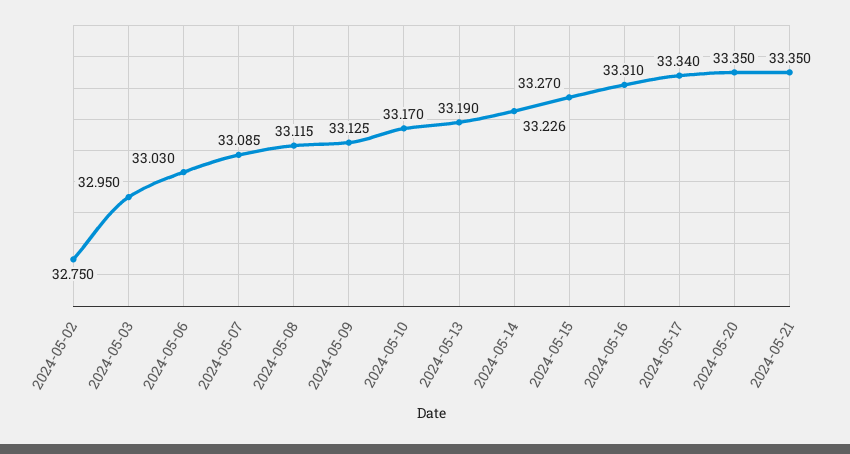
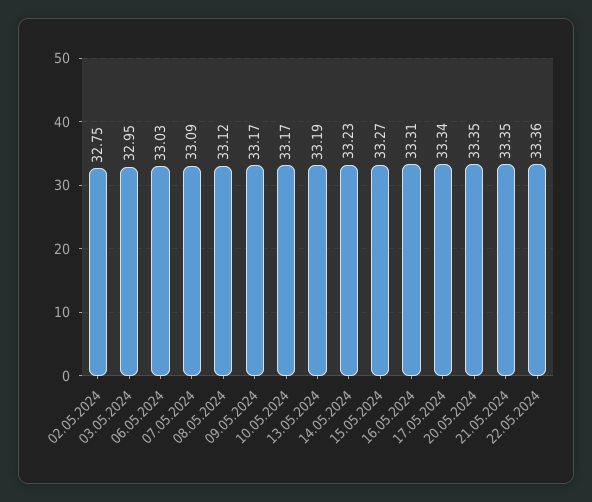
2024-05-09: 33.125 -> 33.17
22.05.2024: none -> 33.36

